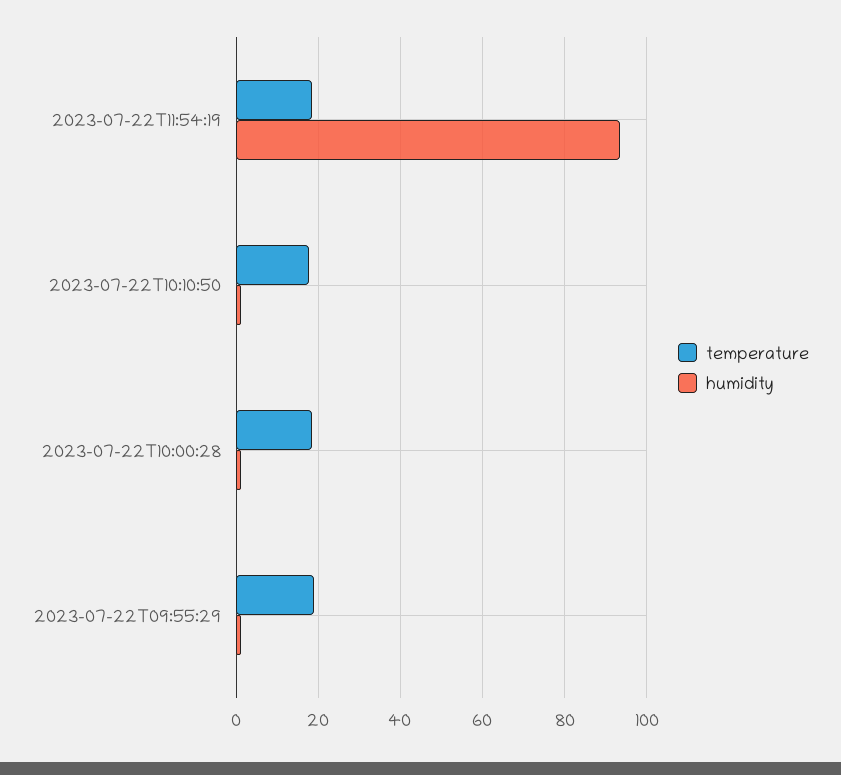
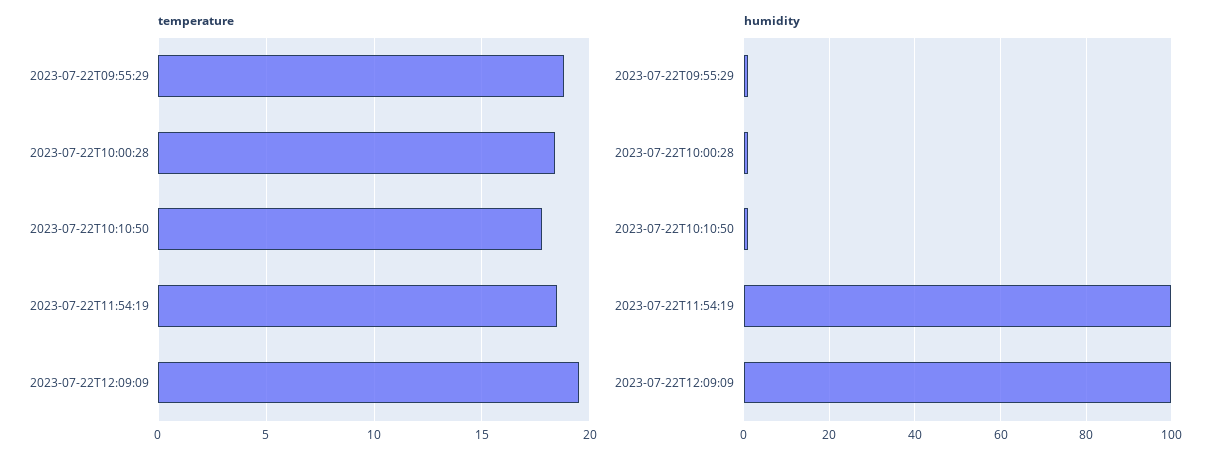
humidity, 2023-07-22T11:54:19: 94 -> 100
temperature, 2023-07-22T12:09:09: none -> 19.5
humidity, 2023-07-22T12:09:09: none -> 100

